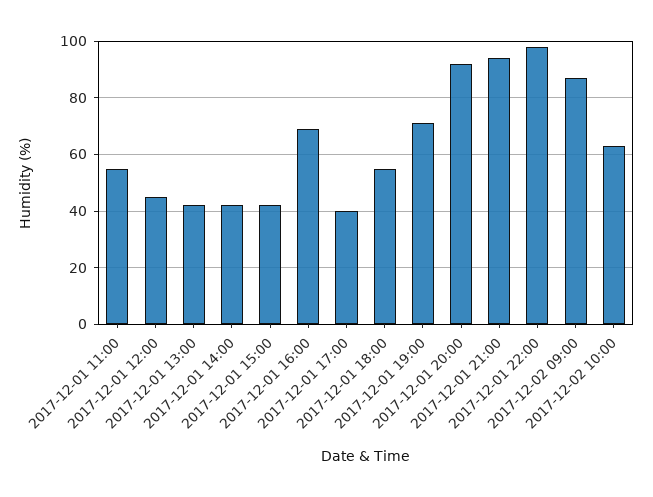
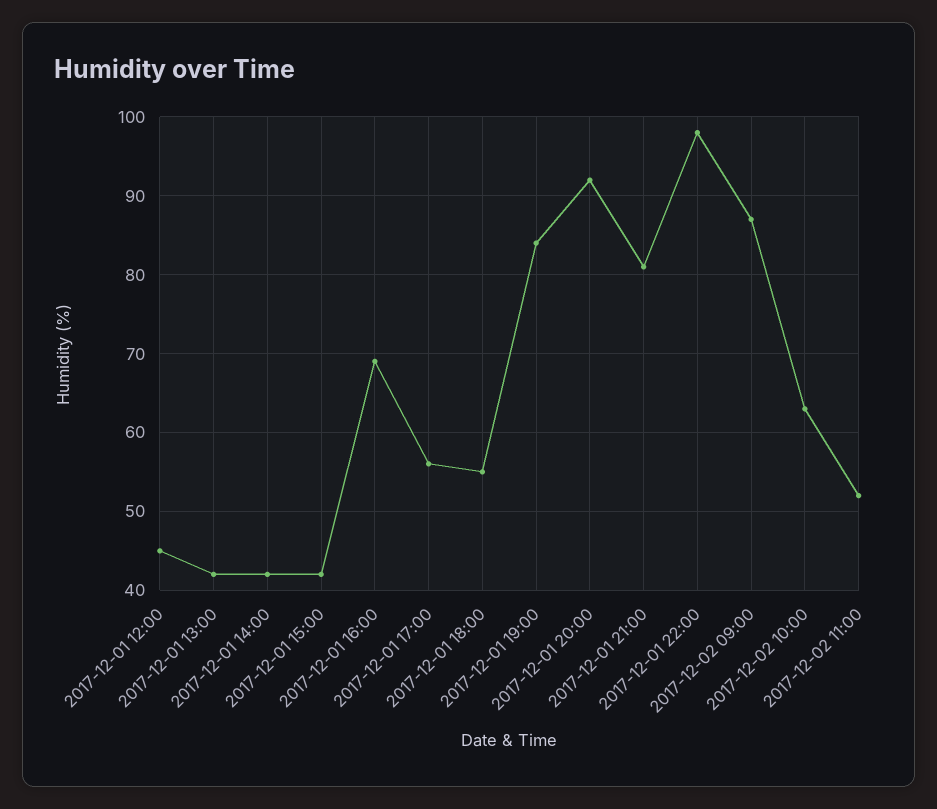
2017-12-01 11:00: 55 -> none
2017-12-01 17:00: 40 -> 56
2017-12-01 19:00: 70 -> 84
2017-12-01 21:00: 95 -> 81
2017-12-02 11:00: none -> 52

